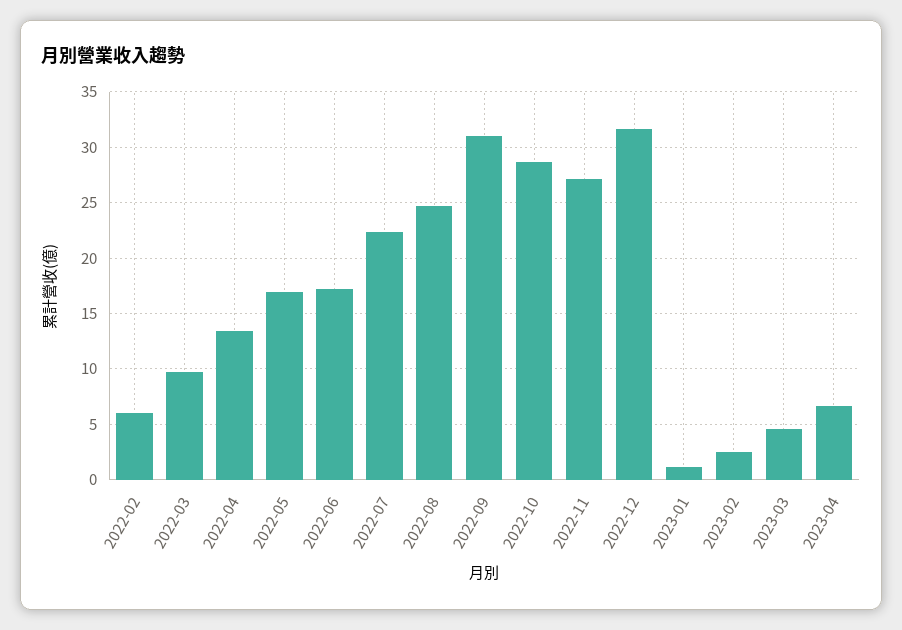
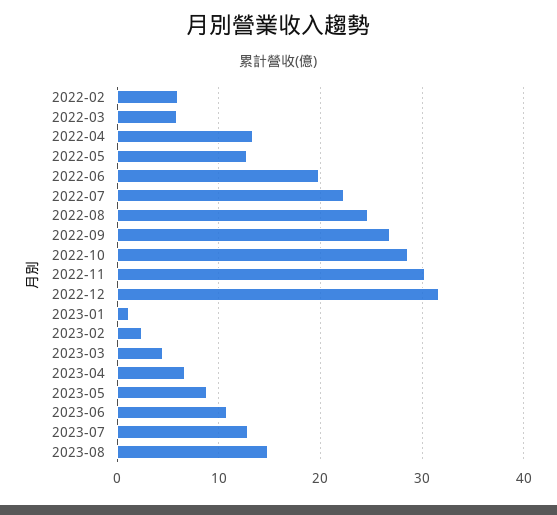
2022-03: 10 -> 6
2022-05: 17 -> 13
2022-06: 17 -> 20
2022-09: 31 -> 27
2022-11: 27 -> 30
2023-05: none -> 9
2023-06: none -> 11
2023-07: none -> 13
2023-08: none -> 15

